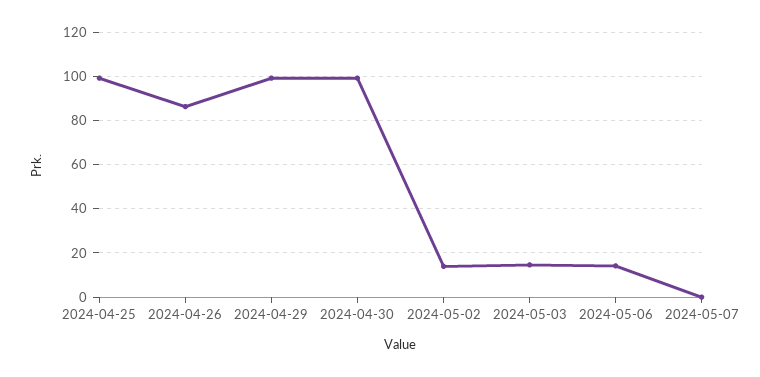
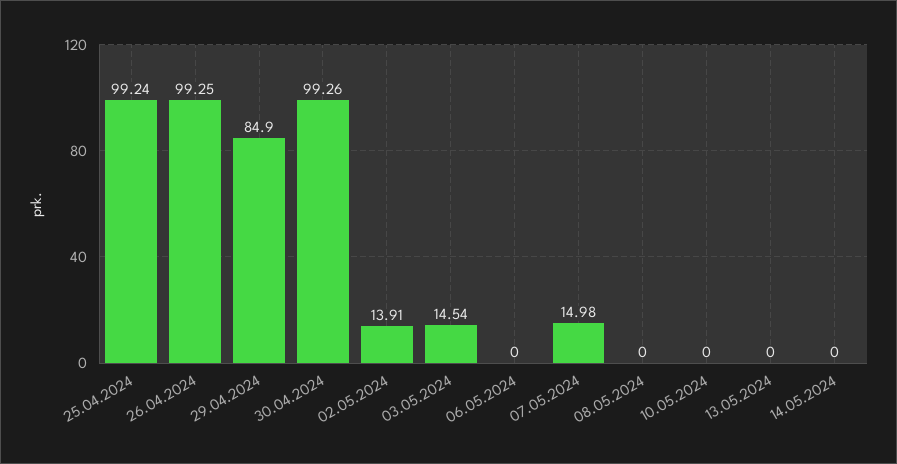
2024-04-26: 85 -> 99.25
2024-04-29: 100 -> 84.9
2024-05-06: 15 -> 0
2024-05-07: 0 -> 14.98
08.05.2024: none -> 0
10.05.2024: none -> 0
13.05.2024: none -> 0
14.05.2024: none -> 0

